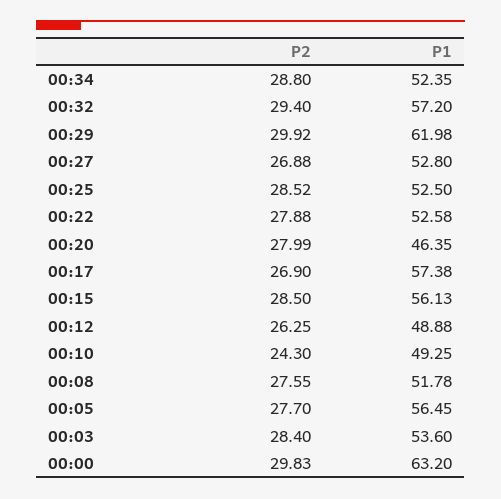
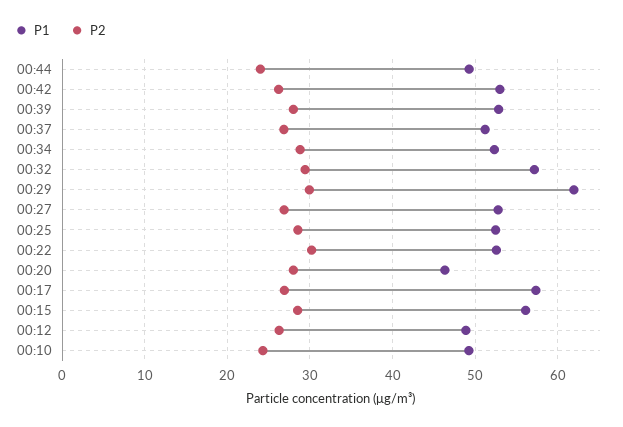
P2, 00:22: 27.88 -> 30
P2, 00:08: 27.55 -> none
P1, 00:08: 51.78 -> none
P2, 00:05: 27.7 -> none
P1, 00:05: 56.45 -> none
P2, 00:03: 28.4 -> none
P1, 00:03: 53.6 -> none
P2, 00:00: 29.83 -> none
P1, 00:00: 63.2 -> none
P1, 00:44: none -> 49
P2, 00:44: none -> 24
P1, 00:42: none -> 53
P2, 00:42: none -> 26
P1, 00:39: none -> 53
P2, 00:39: none -> 28
P1, 00:37: none -> 51
P2, 00:37: none -> 27

